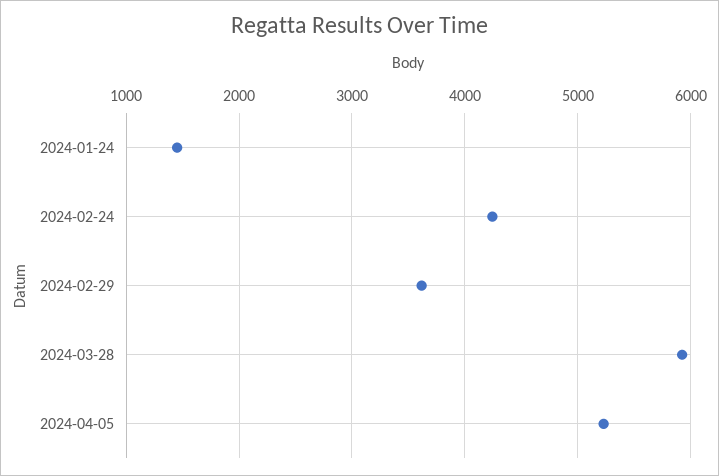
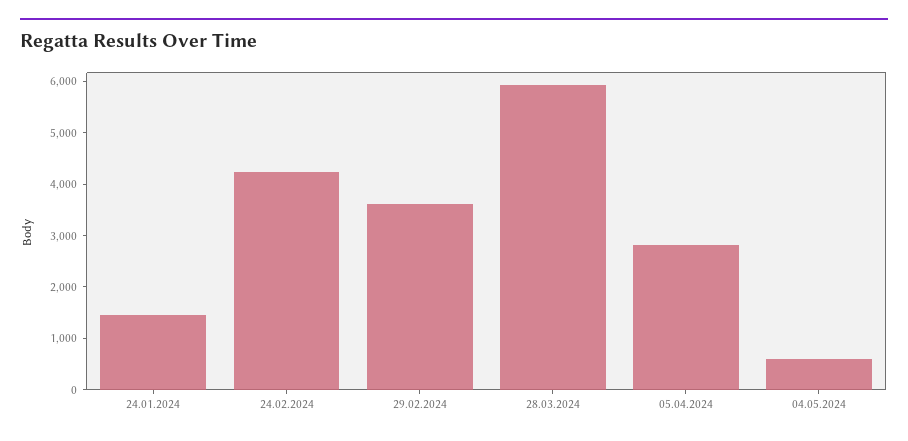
2024-04-05: 5200 -> 2800
04.05.2024: none -> 600

